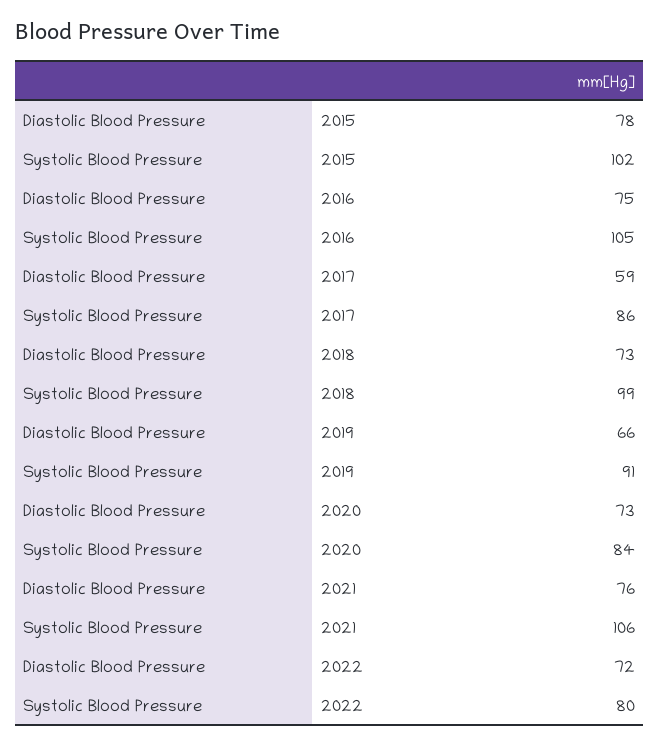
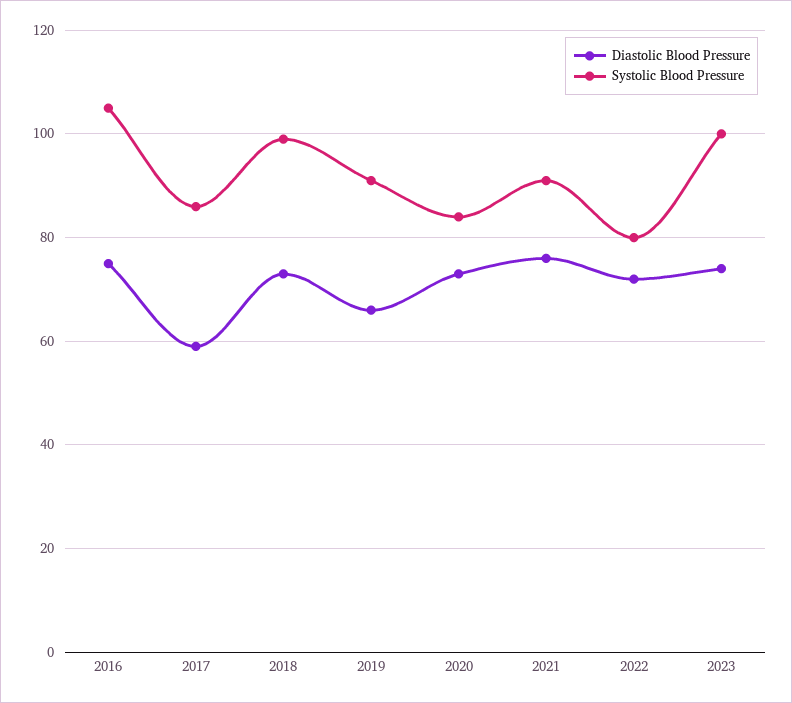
Diastolic Blood Pressure, 2015: 78 -> none
Systolic Blood Pressure, 2015: 102 -> none
Systolic Blood Pressure, 2021: 106 -> 90
Diastolic Blood Pressure, 2023: none -> 75
Systolic Blood Pressure, 2023: none -> 100

